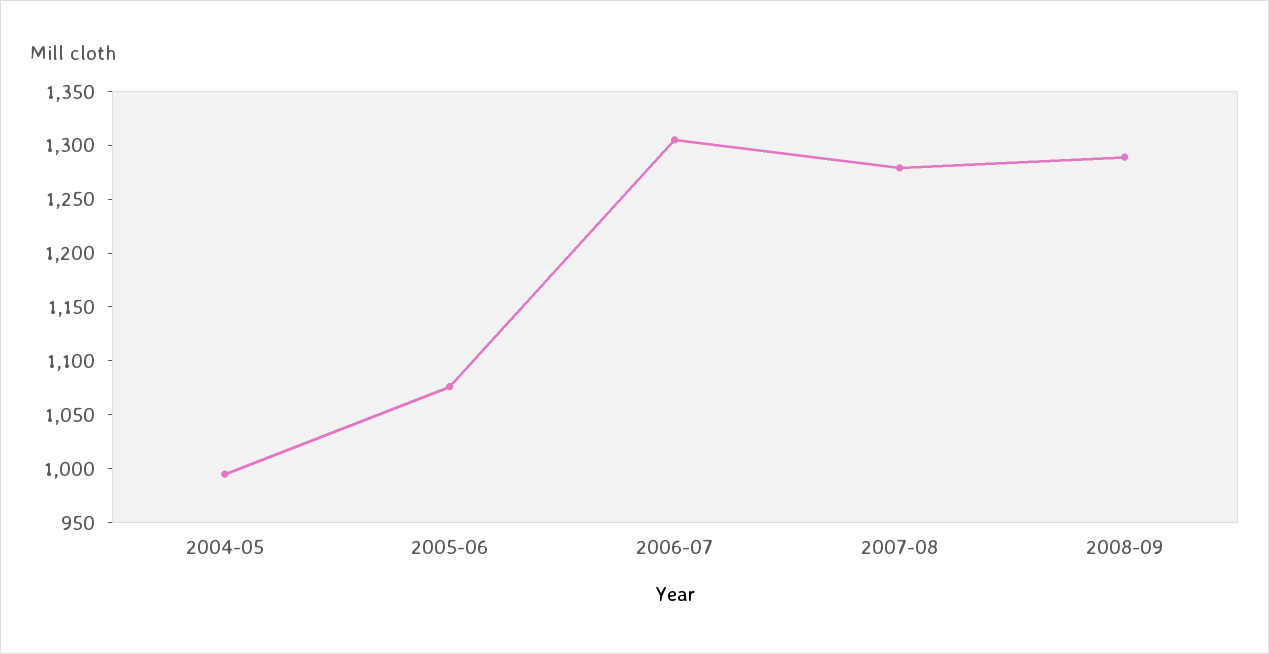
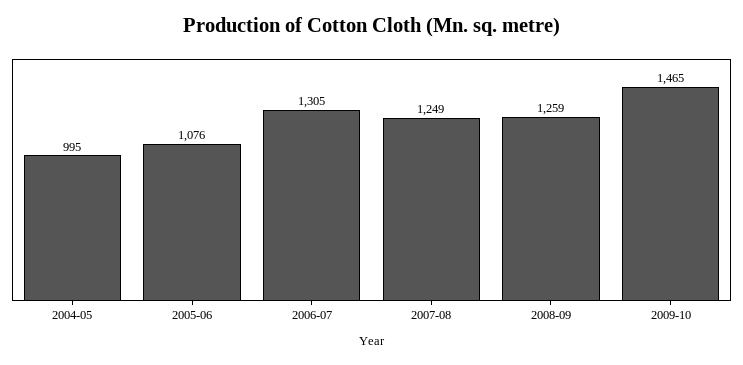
2007-08: 1280 -> 1249
2008-09: 1290 -> 1259
2009-10: none -> 1465

